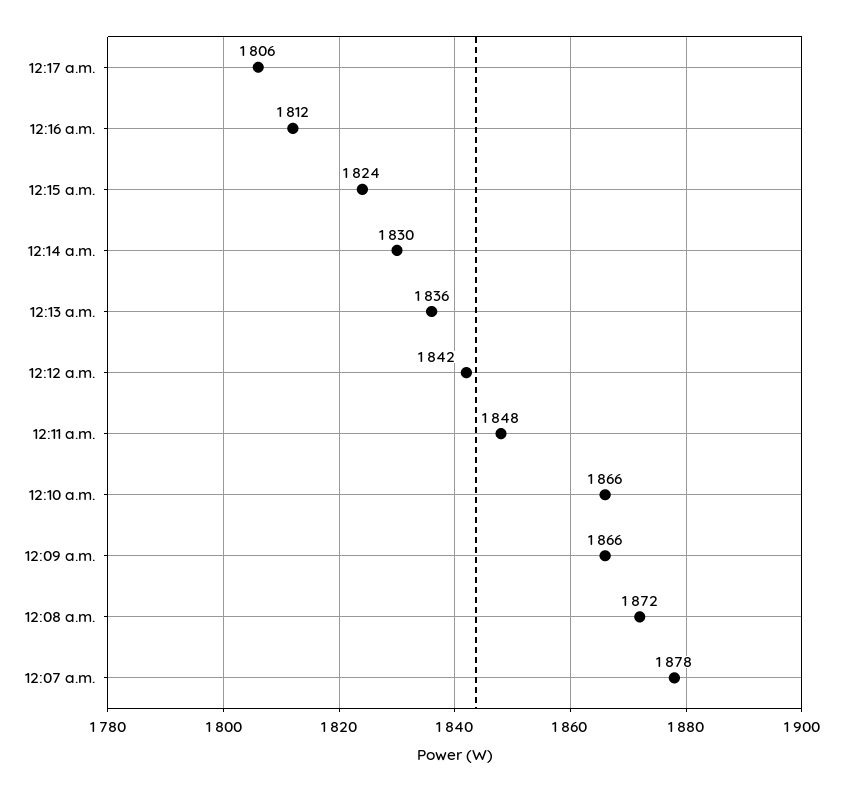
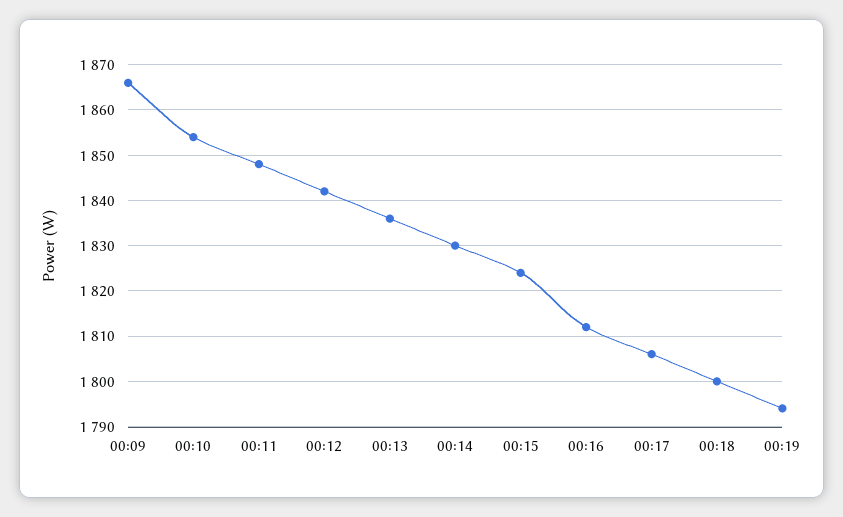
12:10 a.m.: 1866 -> 1855
12:08 a.m.: 1872 -> none
12:07 a.m.: 1878 -> none
00:18: none -> 1800
00:19: none -> 1795

